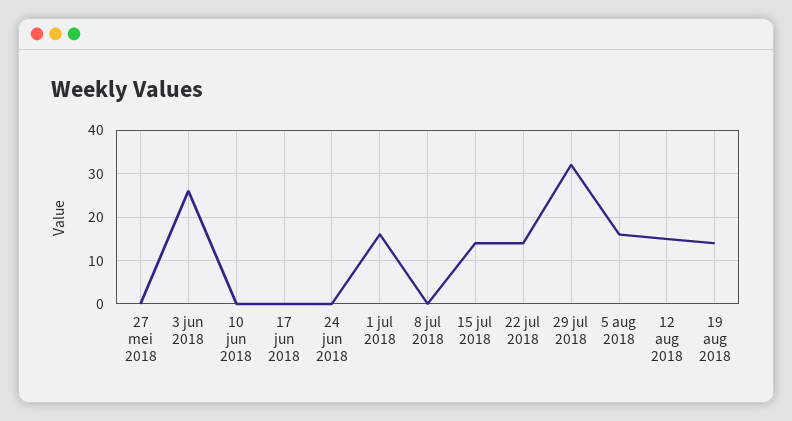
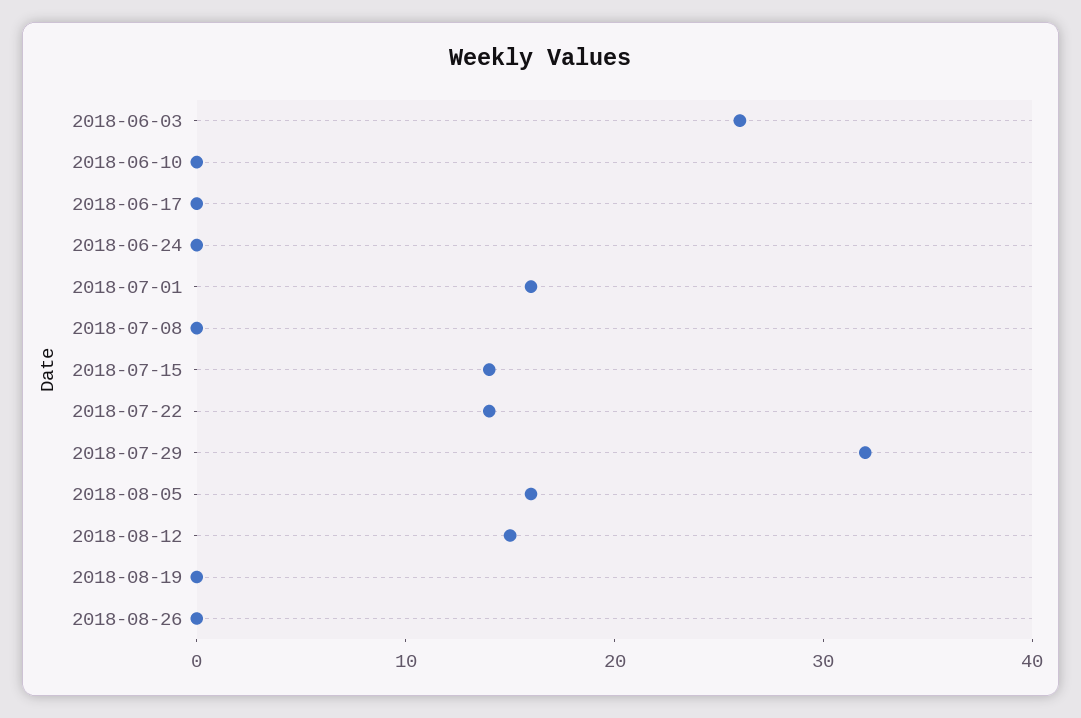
27 mei 2018: 0 -> none
19 aug 2018: 15 -> 0
2018-08-26: none -> 0

